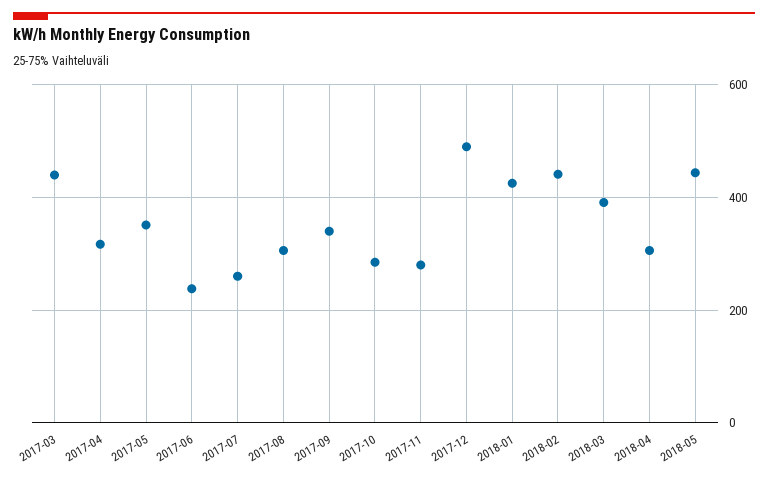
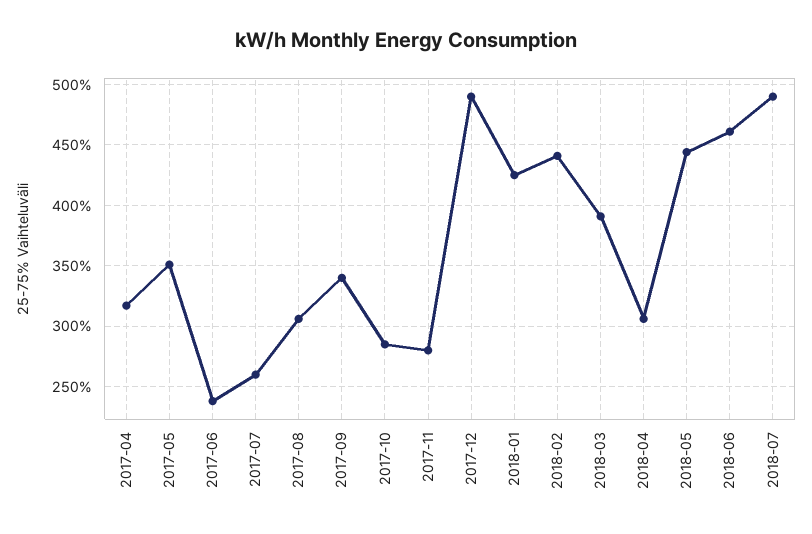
2017-03: 440 -> none
2018-06: none -> 460
2018-07: none -> 490

